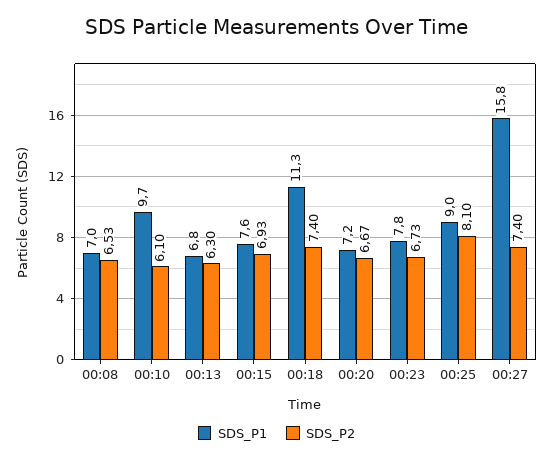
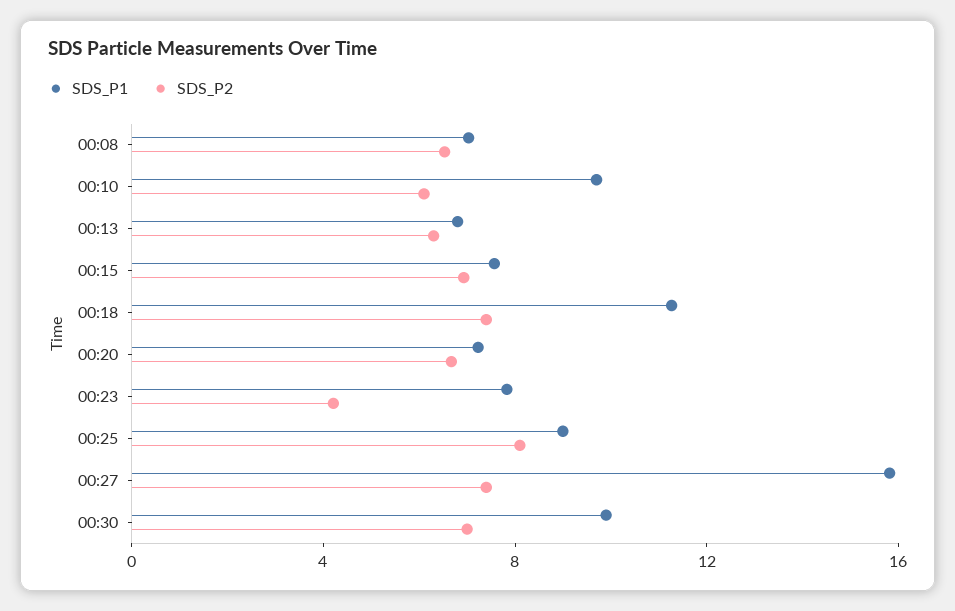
SDS_P2, 00:23: 6.73 -> 4
SDS_P1, 00:30: none -> 10
SDS_P2, 00:30: none -> 7

